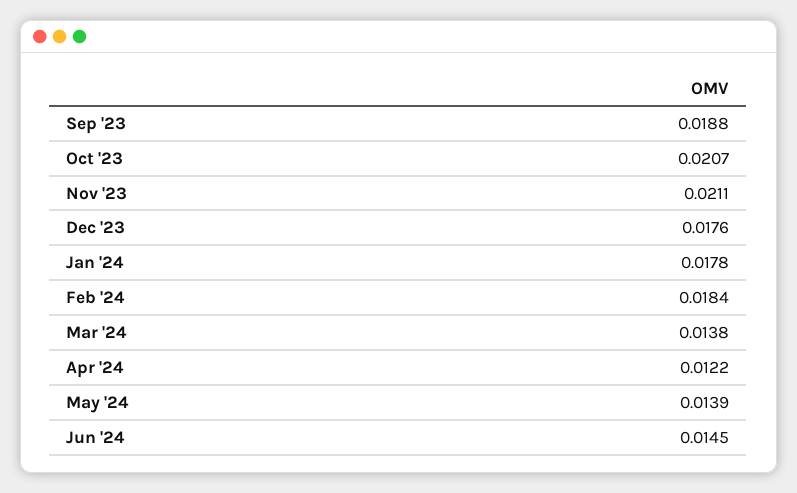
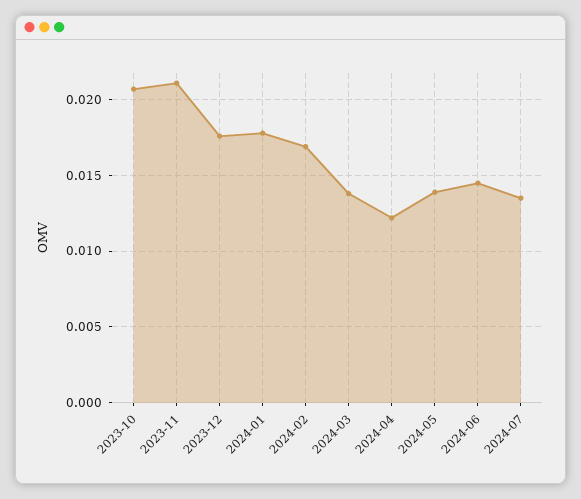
Sep '23: 0.0188 -> none
Feb '24: 0.0184 -> 0.017
2024-07: none -> 0.0135

